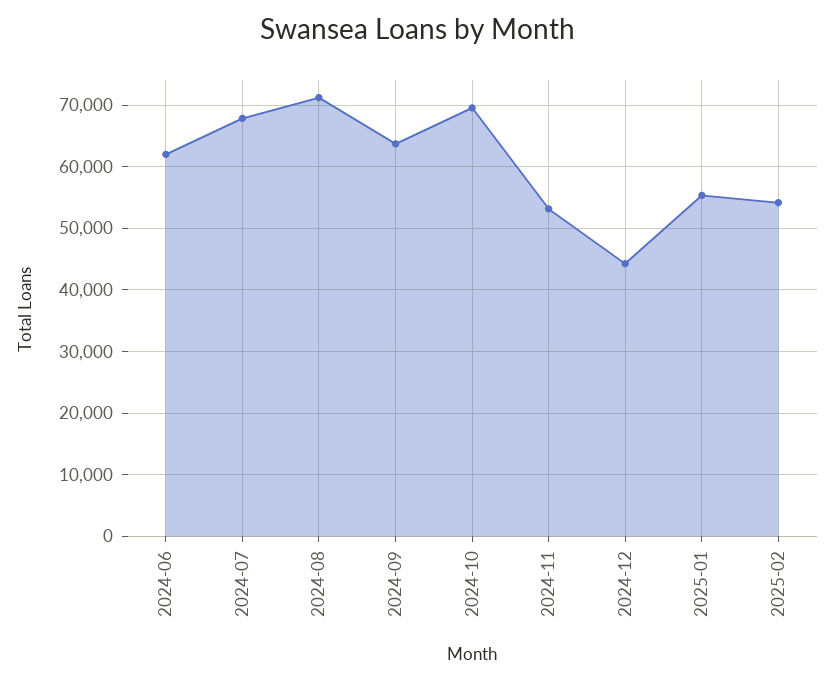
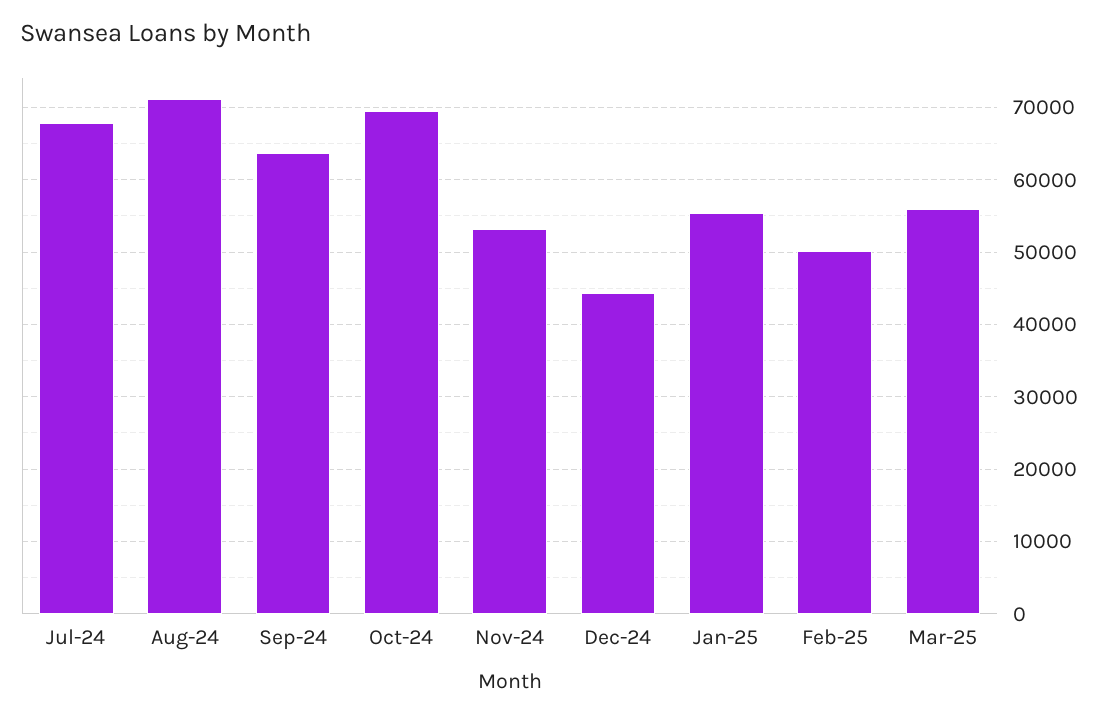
2024-06: 62000 -> none
2025-02: 54000 -> 50000
Mar-25: none -> 56000

